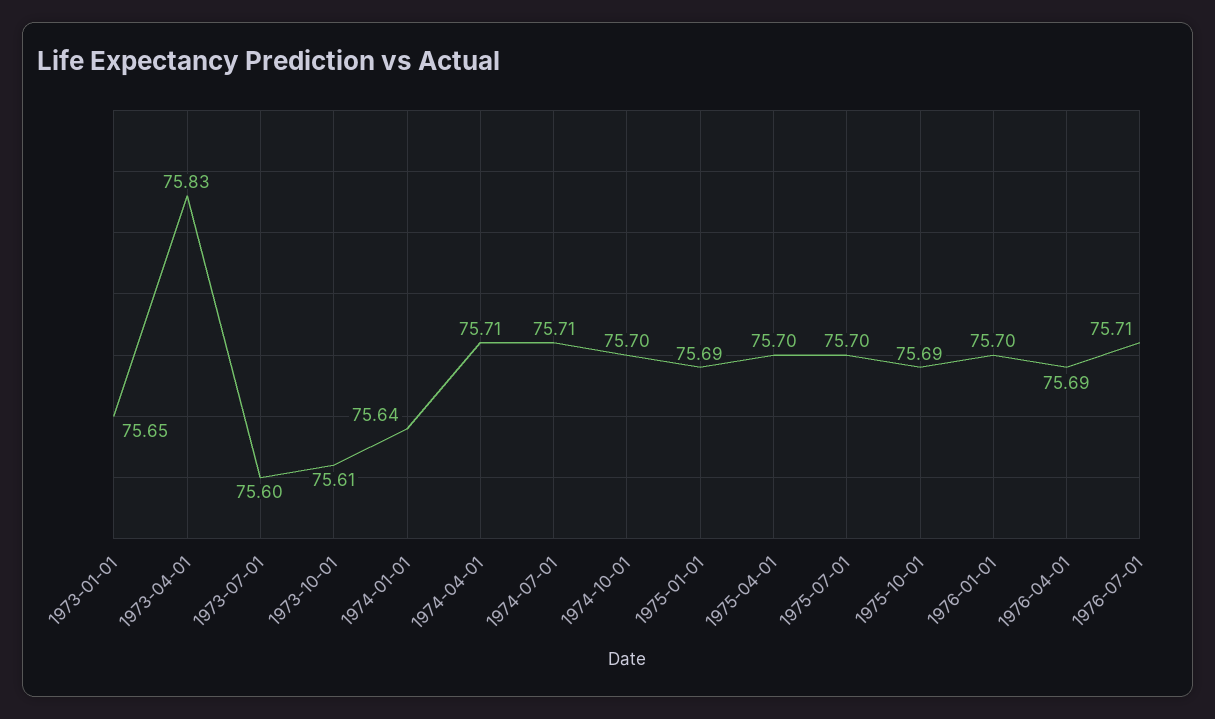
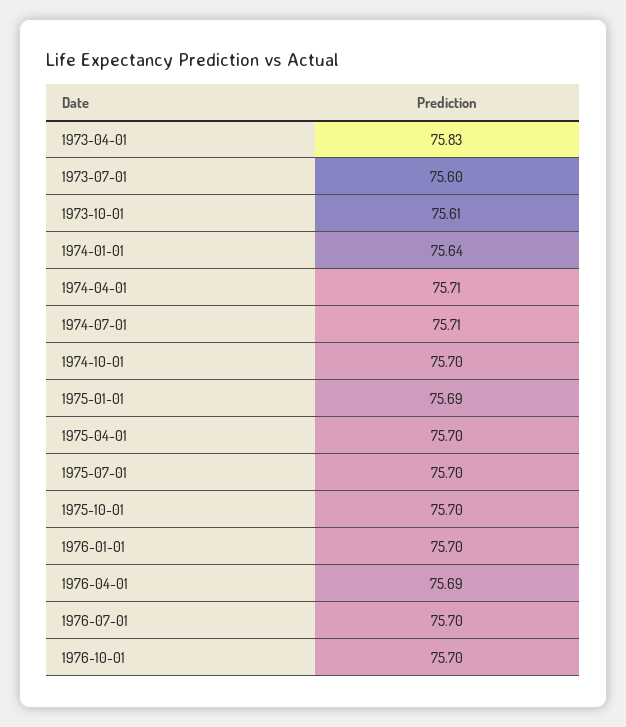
1973-01-01: 75.65 -> none
1975-10-01: 75.69 -> 75.7
1976-07-01: 75.71 -> 75.7
1976-10-01: none -> 75.7

